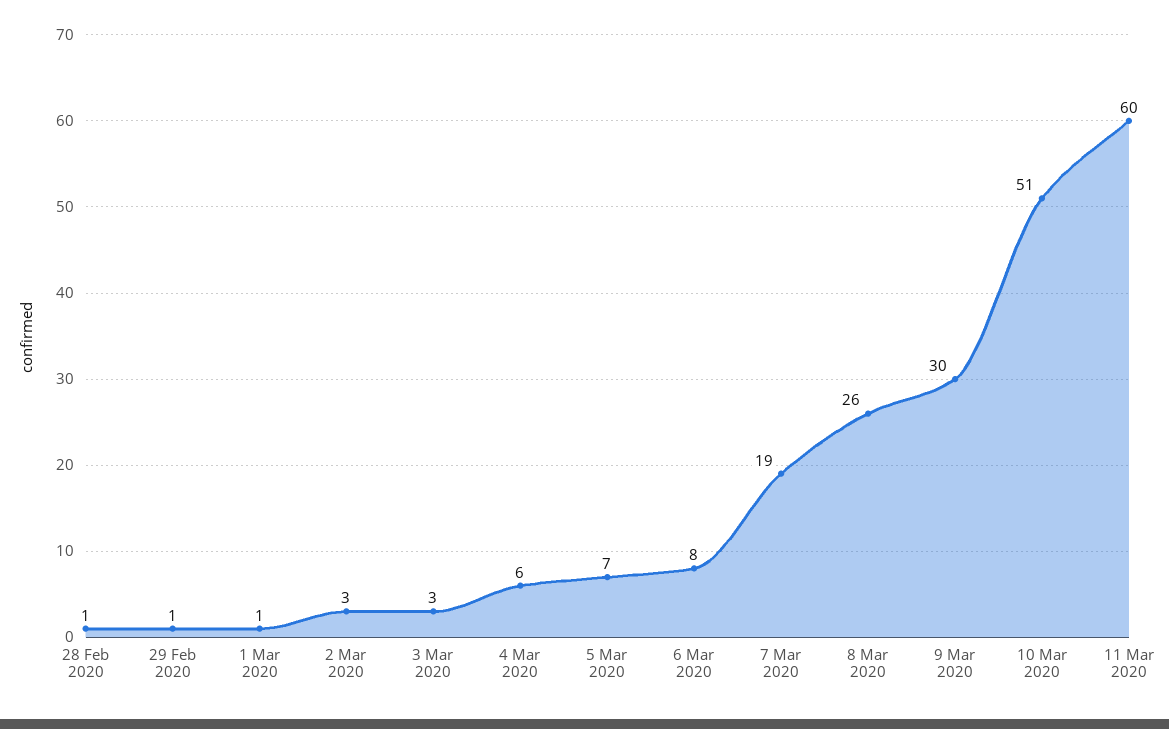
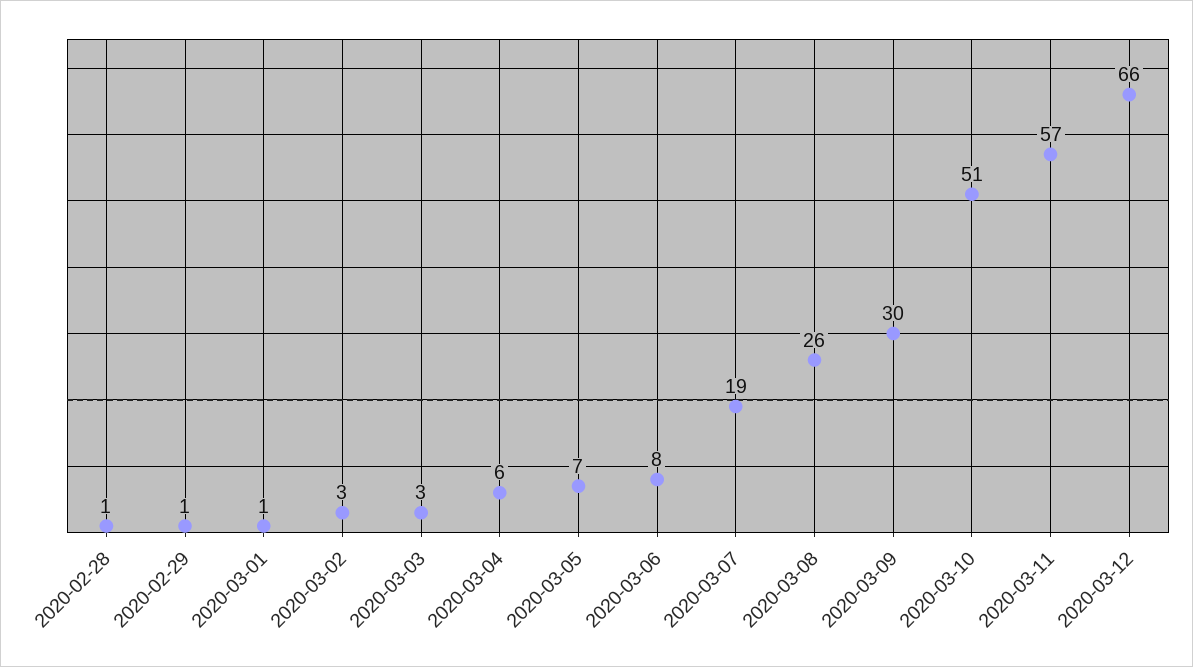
11 Mar 2020: 60 -> 57
2020-03-12: none -> 66

